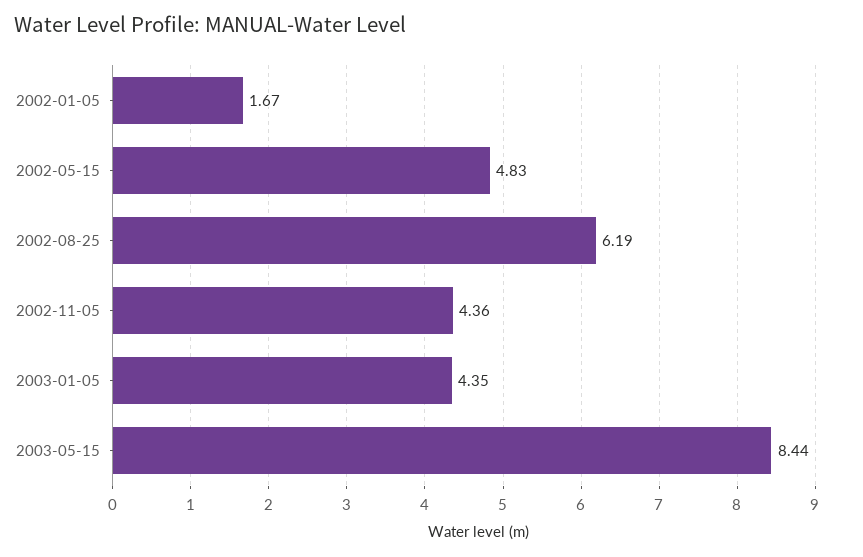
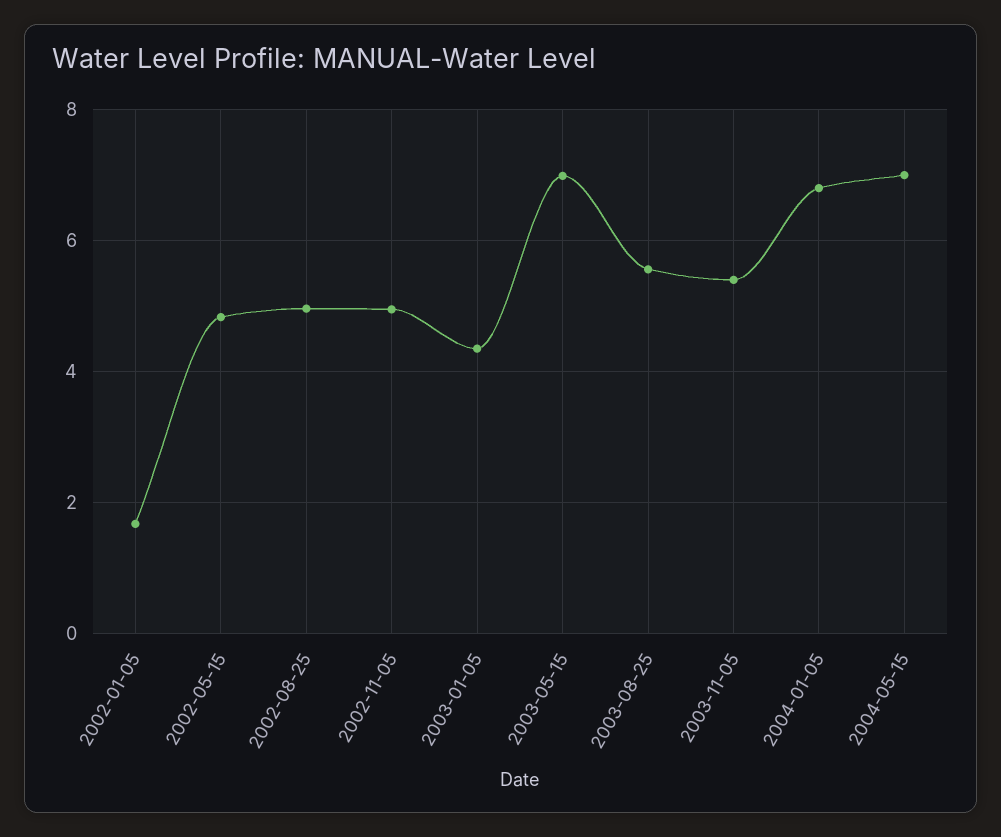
2002-08-25: 6.19 -> 5
2002-11-05: 4.36 -> 5
2003-05-15: 8.44 -> 7
2003-08-25: none -> 5.6
2003-11-05: none -> 5.4
2004-01-05: none -> 6.8
2004-05-15: none -> 7

